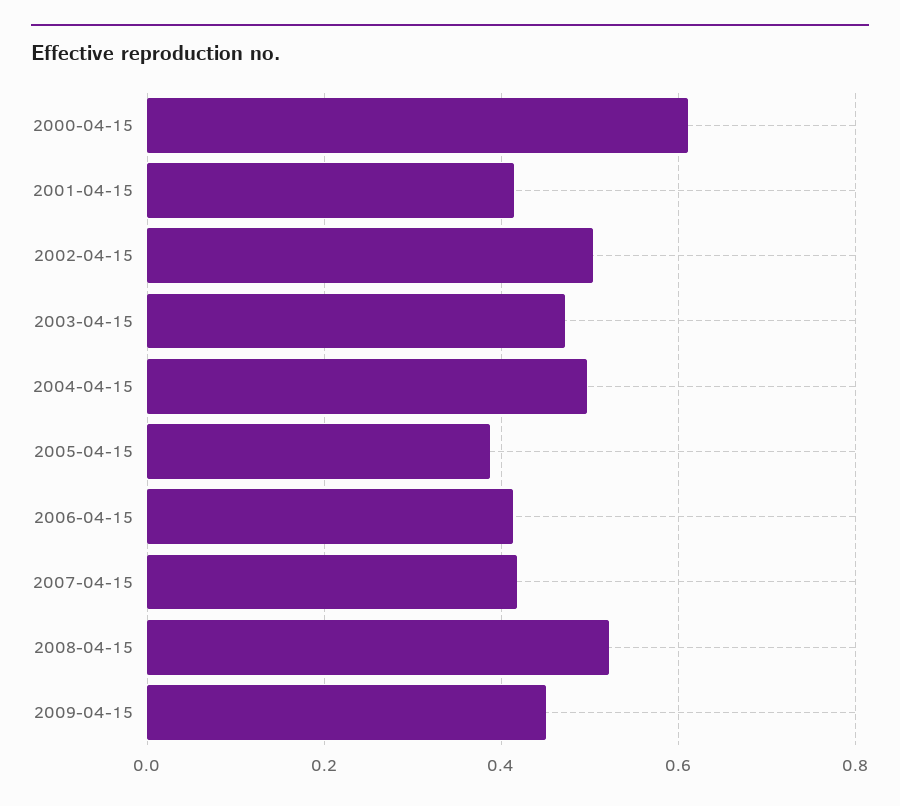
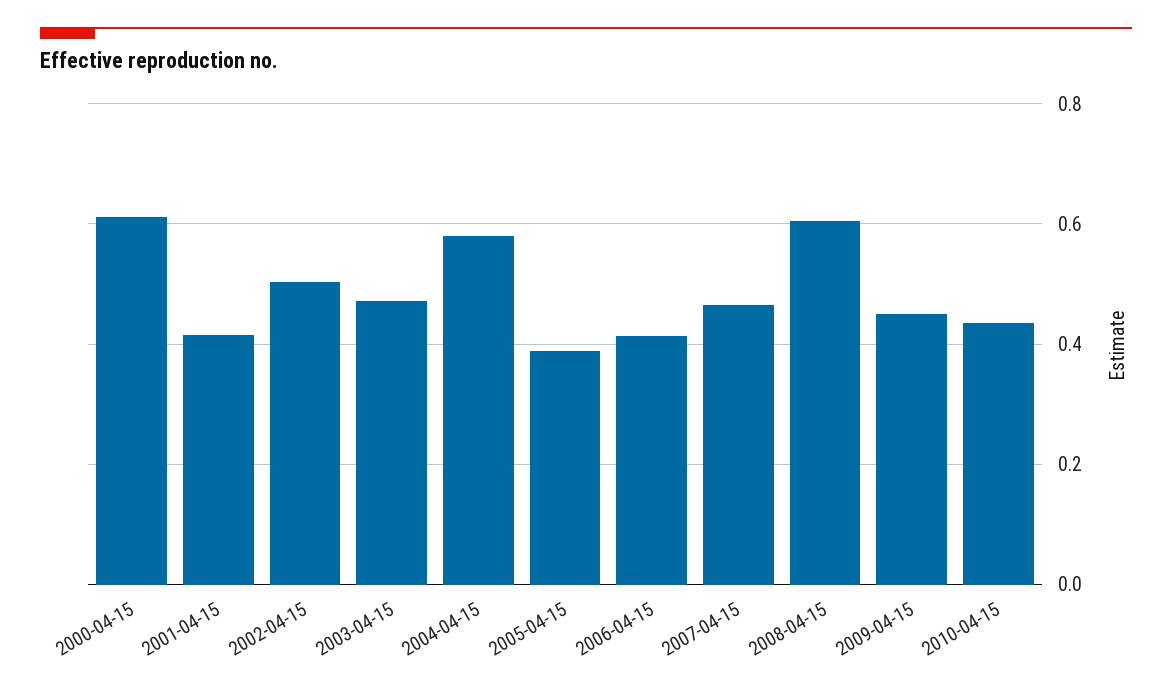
2004-04-15: 0.5 -> 0.58
2007-04-15: 0.42 -> 0.46
2008-04-15: 0.52 -> 0.6
2010-04-15: none -> 0.44

